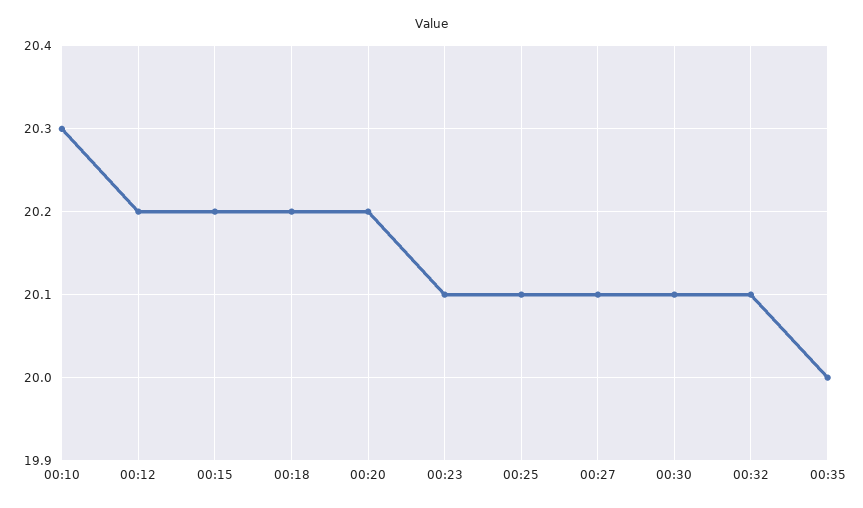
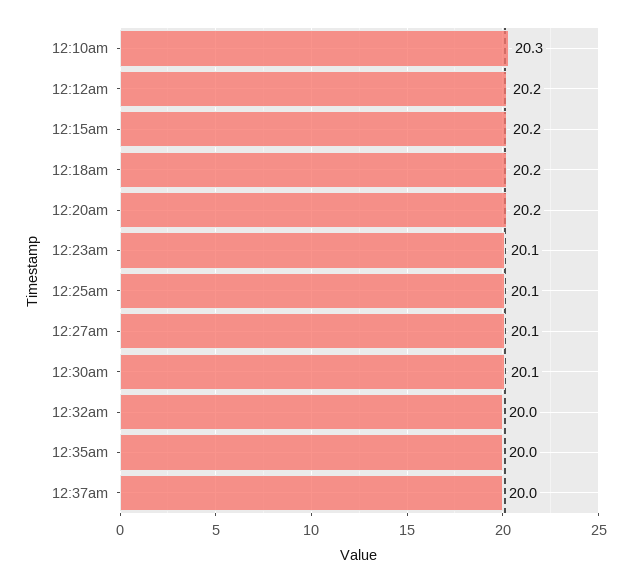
00:32: 20.1 -> 20
12:37am: none -> 20

